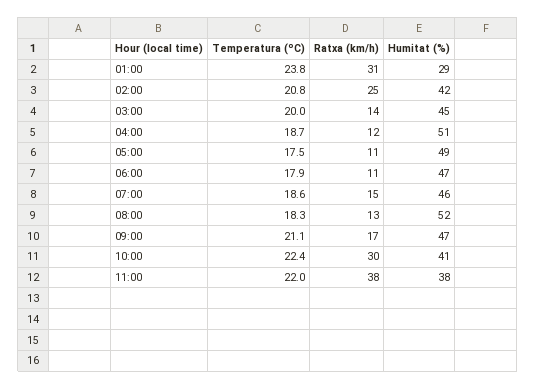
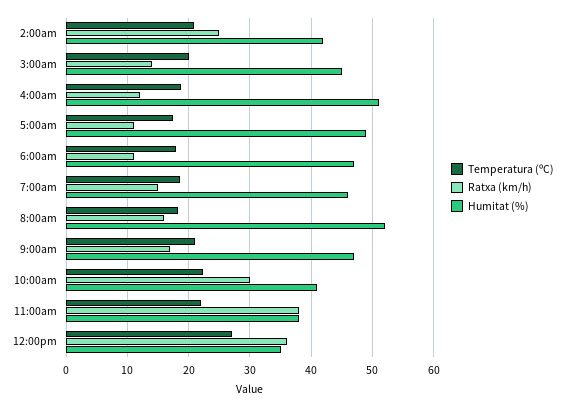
Temperatura (ºC), 01:00: 23.8 -> none
Ratxa (km/h), 01:00: 31 -> none
Humitat (%), 01:00: 29 -> none
Ratxa (km/h), 08:00: 13 -> 16
Temperatura (ºC), 12:00pm: none -> 27
Ratxa (km/h), 12:00pm: none -> 36
Humitat (%), 12:00pm: none -> 35

